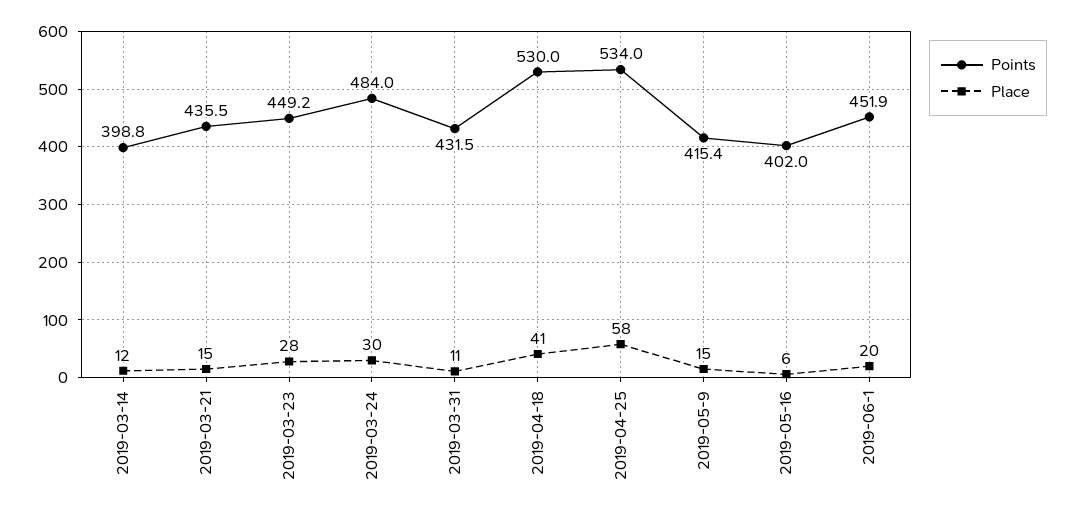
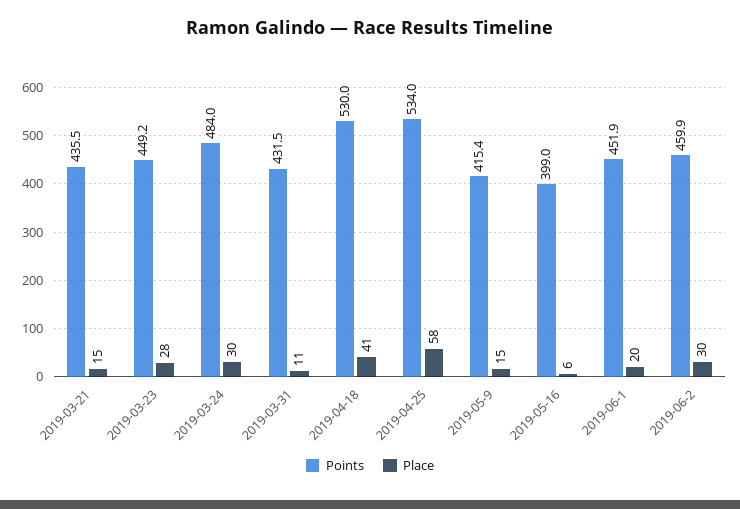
Points, 2019-03-14: 398.8 -> none
Place, 2019-03-14: 12 -> none
Points, 2019-05-16: 402 -> 399
Points, 2019-06-2: none -> 459.9
Place, 2019-06-2: none -> 30

